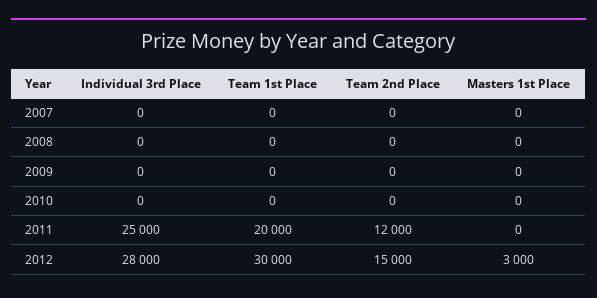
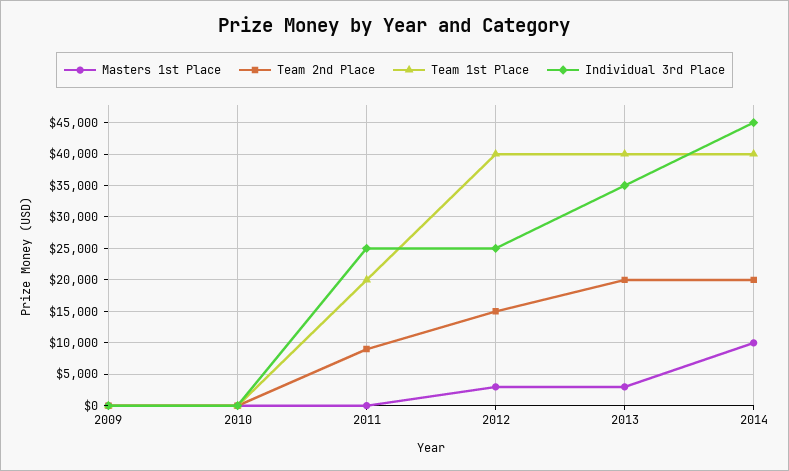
Individual 3rd Place, 2007: 0 -> none
Team 1st Place, 2007: 0 -> none
Team 2nd Place, 2007: 0 -> none
Masters 1st Place, 2007: 0 -> none
Individual 3rd Place, 2008: 0 -> none
Team 1st Place, 2008: 0 -> none
Team 2nd Place, 2008: 0 -> none
Masters 1st Place, 2008: 0 -> none
Team 2nd Place, 2011: 12000 -> 9000
Individual 3rd Place, 2012: 28000 -> 25000
Team 1st Place, 2012: 30000 -> 40000
Masters 1st Place, 2013: none -> 3000
Team 2nd Place, 2013: none -> 20000
Team 1st Place, 2013: none -> 40000
Individual 3rd Place, 2013: none -> 35000
Masters 1st Place, 2014: none -> 10000
Team 2nd Place, 2014: none -> 20000
Team 1st Place, 2014: none -> 40000
Individual 3rd Place, 2014: none -> 45000

